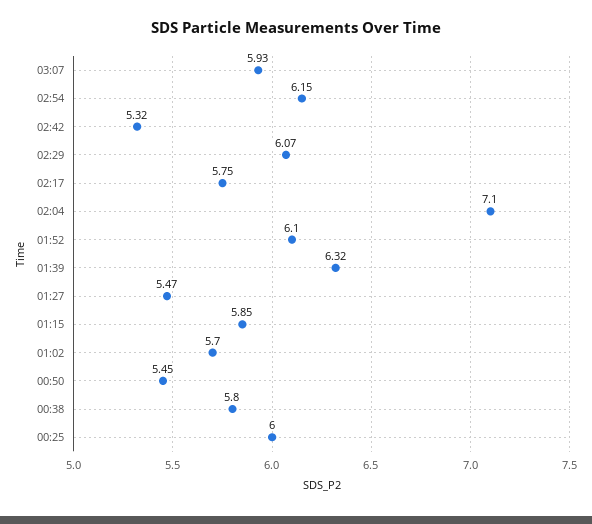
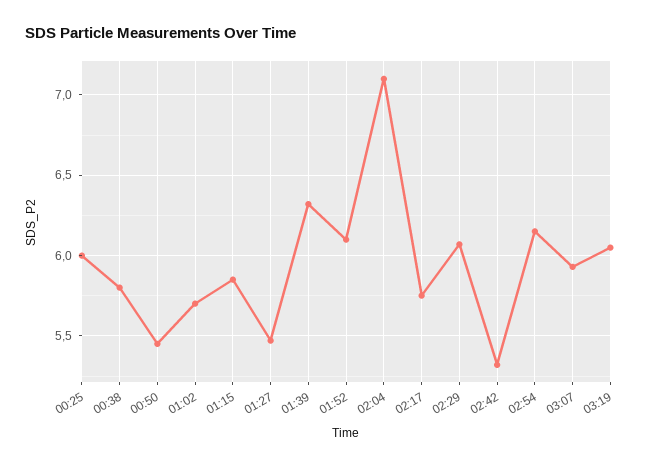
03:19: none -> 6.05

